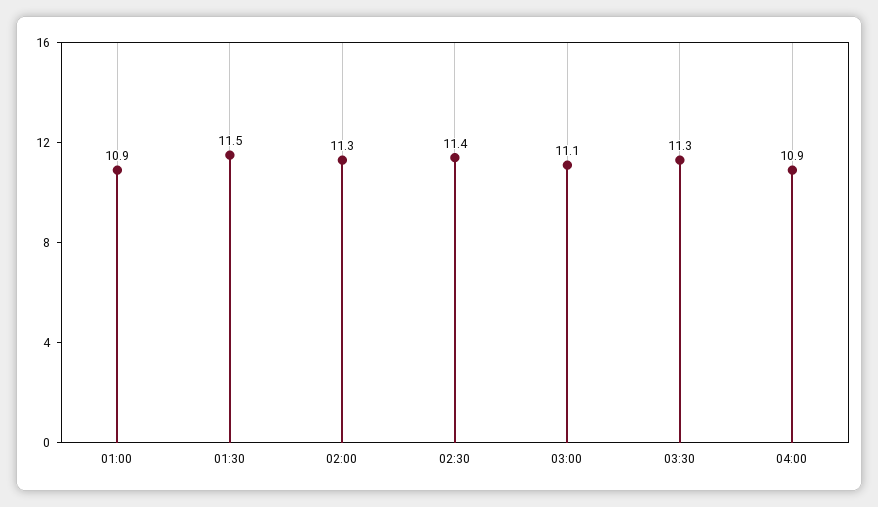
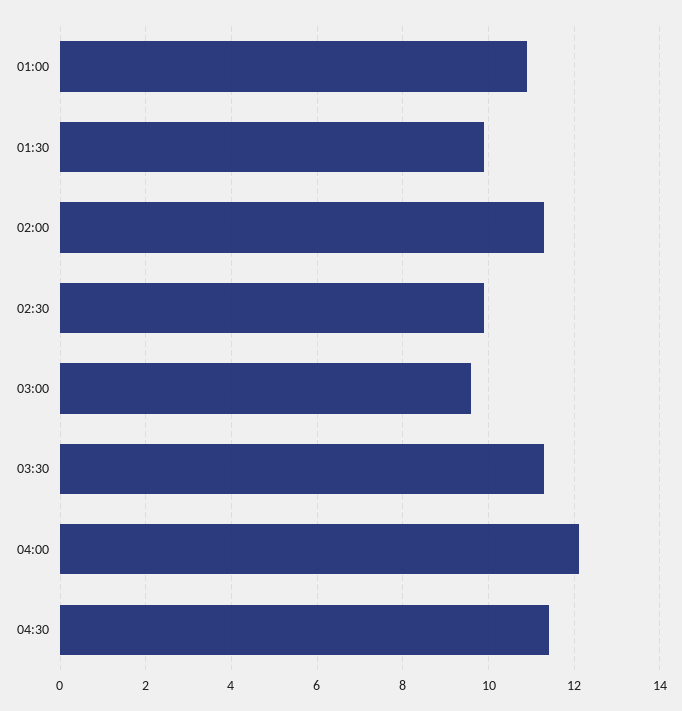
01:30: 11.5 -> 10
02:30: 11.4 -> 10
03:00: 11.1 -> 9.5
04:00: 10.9 -> 12
04:30: none -> 11.5

